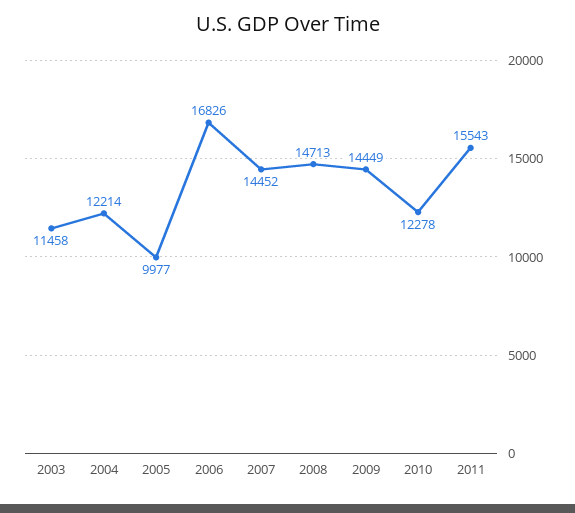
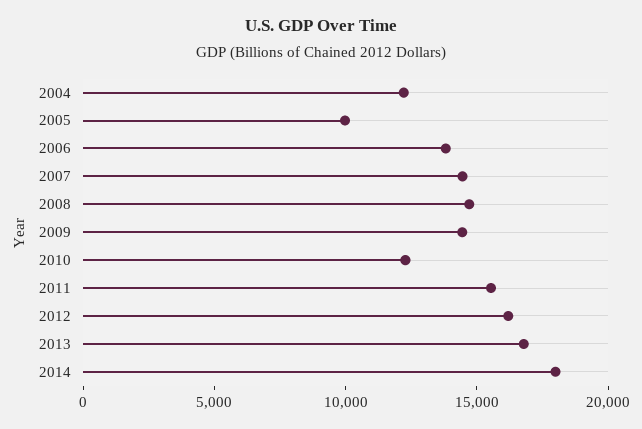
2003: 11458 -> none
2006: 16826 -> 14000
2012: none -> 16000
2013: none -> 17000
2014: none -> 18000

